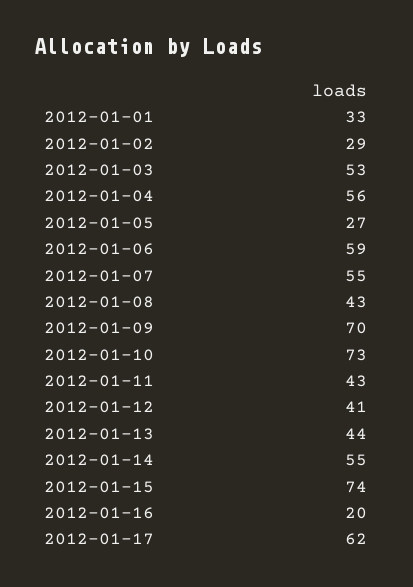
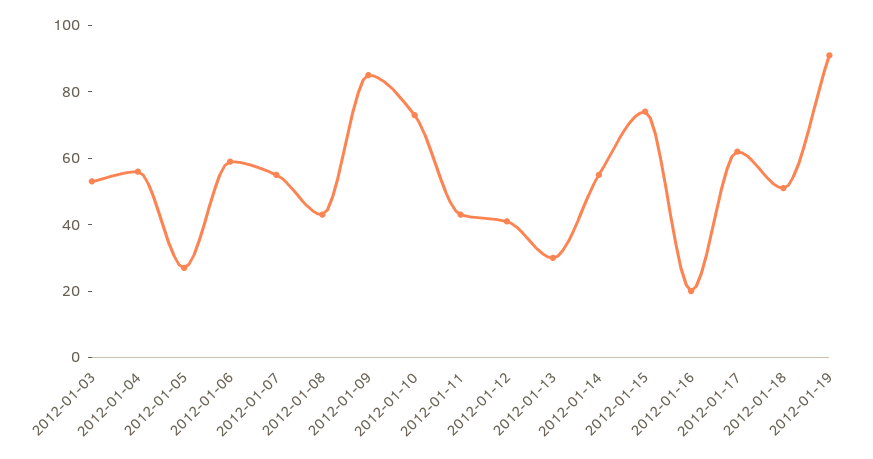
2012-01-01: 33 -> none
2012-01-02: 29 -> none
2012-01-09: 70 -> 85
2012-01-13: 44 -> 30
2012-01-18: none -> 50
2012-01-19: none -> 90

